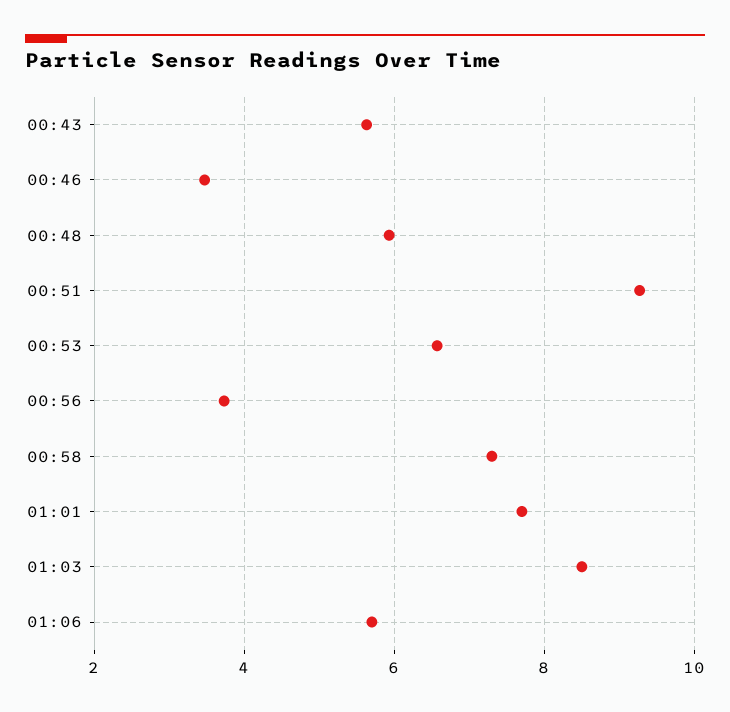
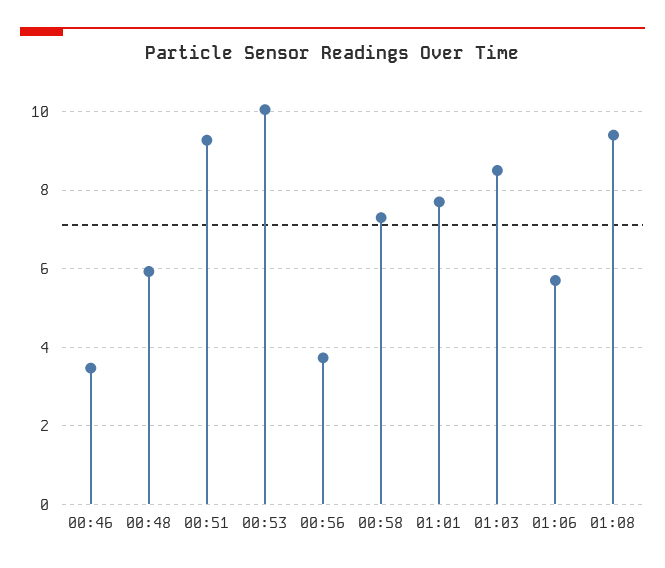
00:43: 5.6 -> none
00:53: 6.6 -> 10
01:08: none -> 9.4

